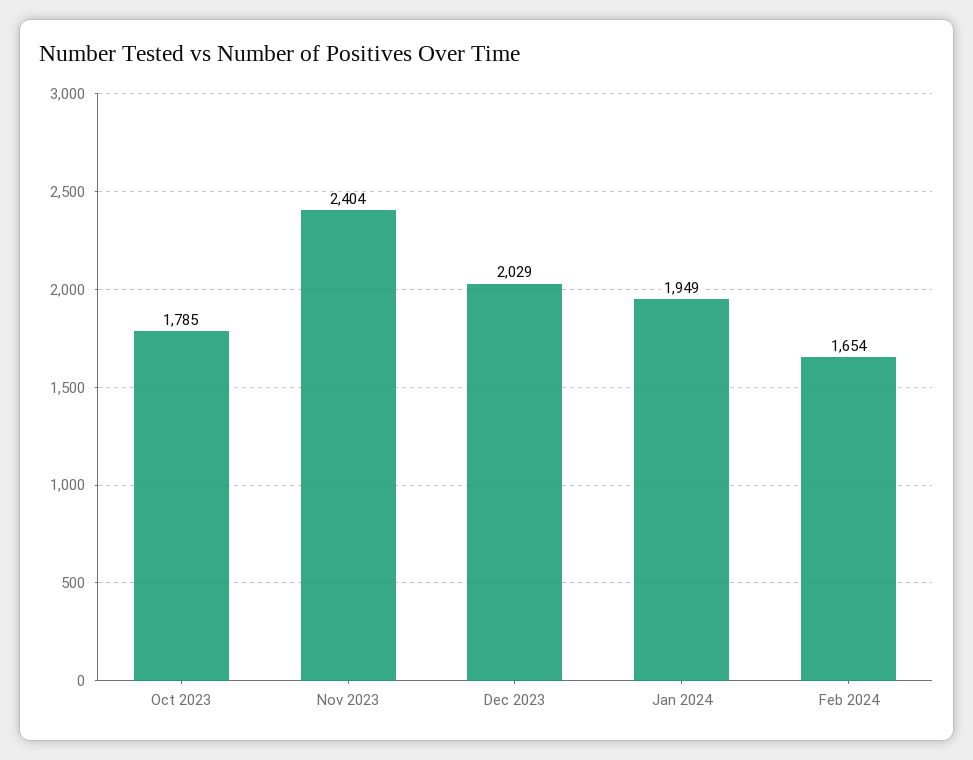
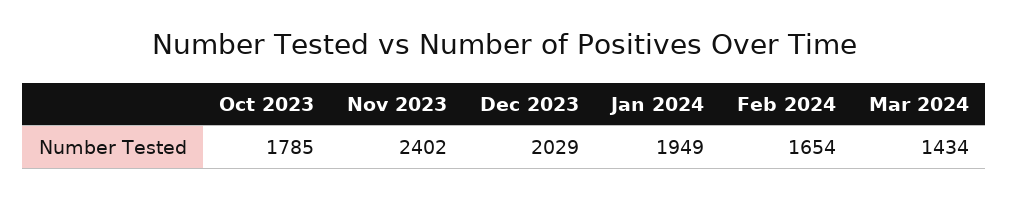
Nov 2023: 2404 -> 2402
Mar 2024: none -> 1434

